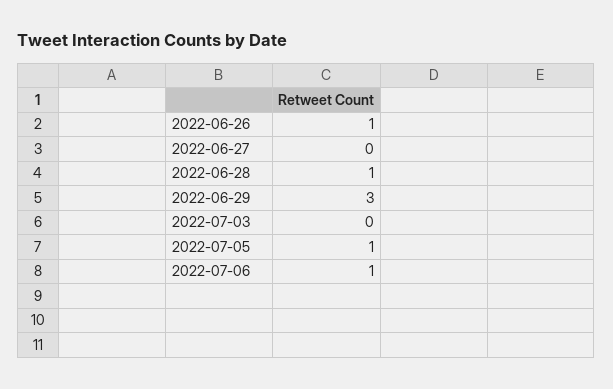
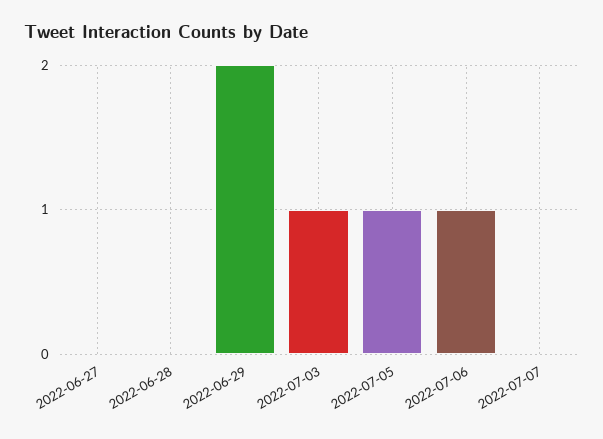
2022-06-26: 1 -> none
2022-06-28: 1 -> 0
2022-06-29: 3 -> 2
2022-07-03: 0 -> 1
2022-07-07: none -> 0

